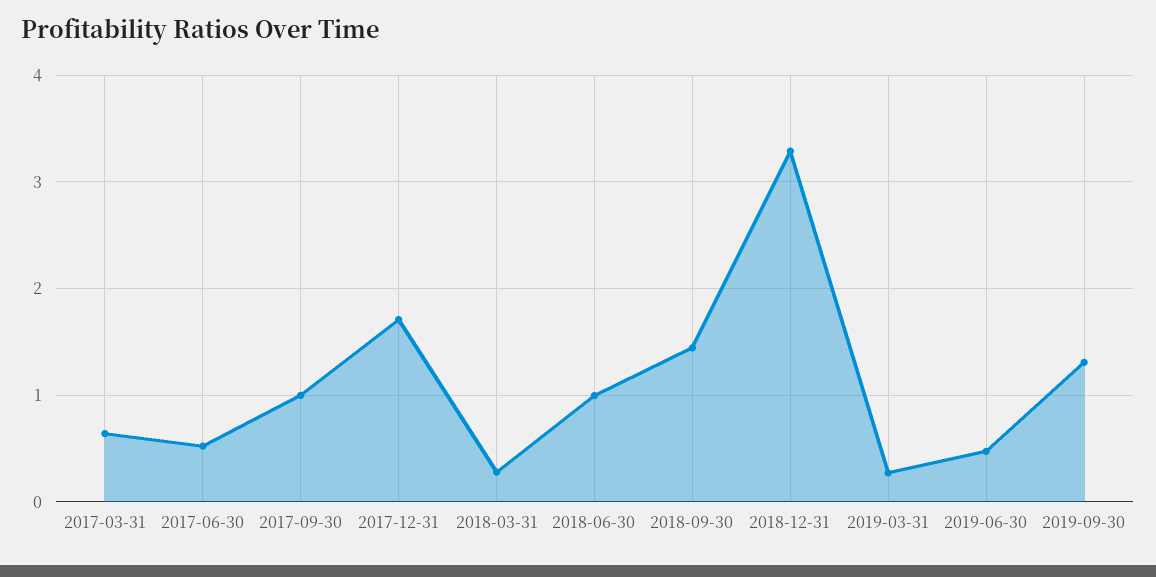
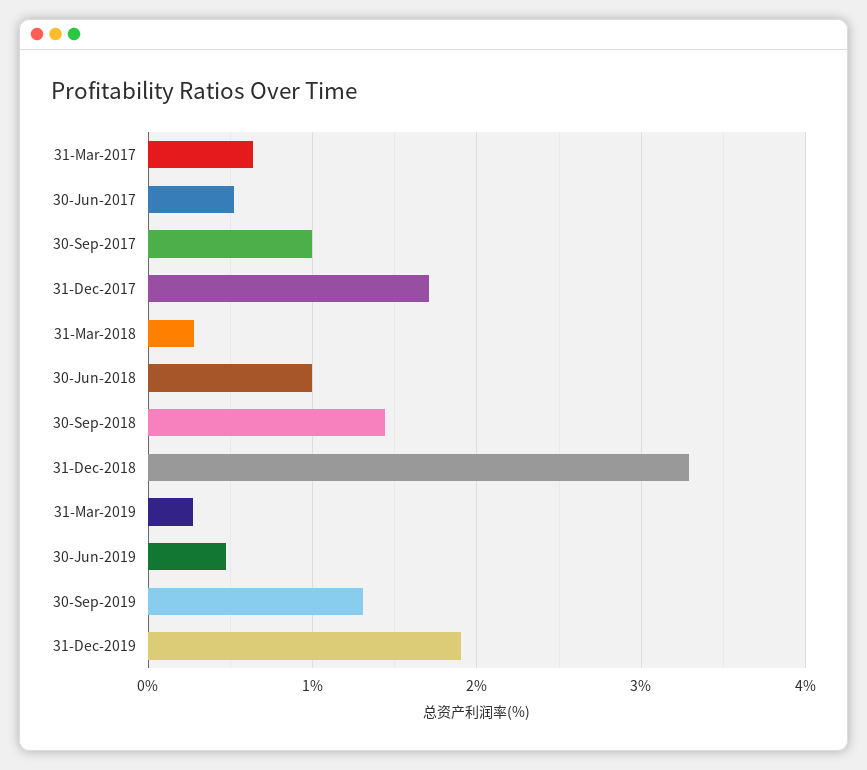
31-Dec-2019: none -> 1.9

